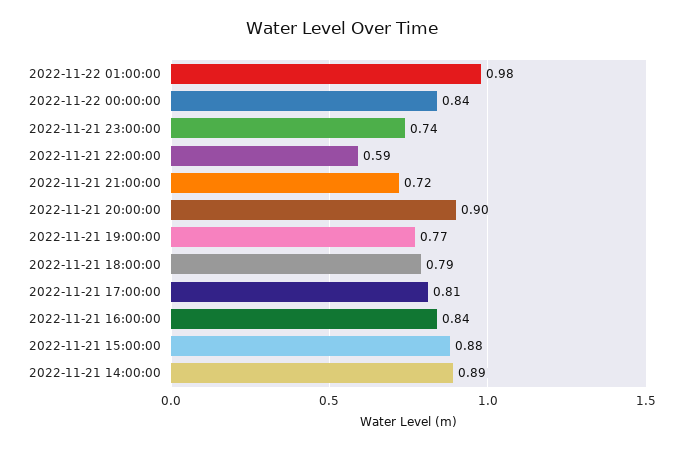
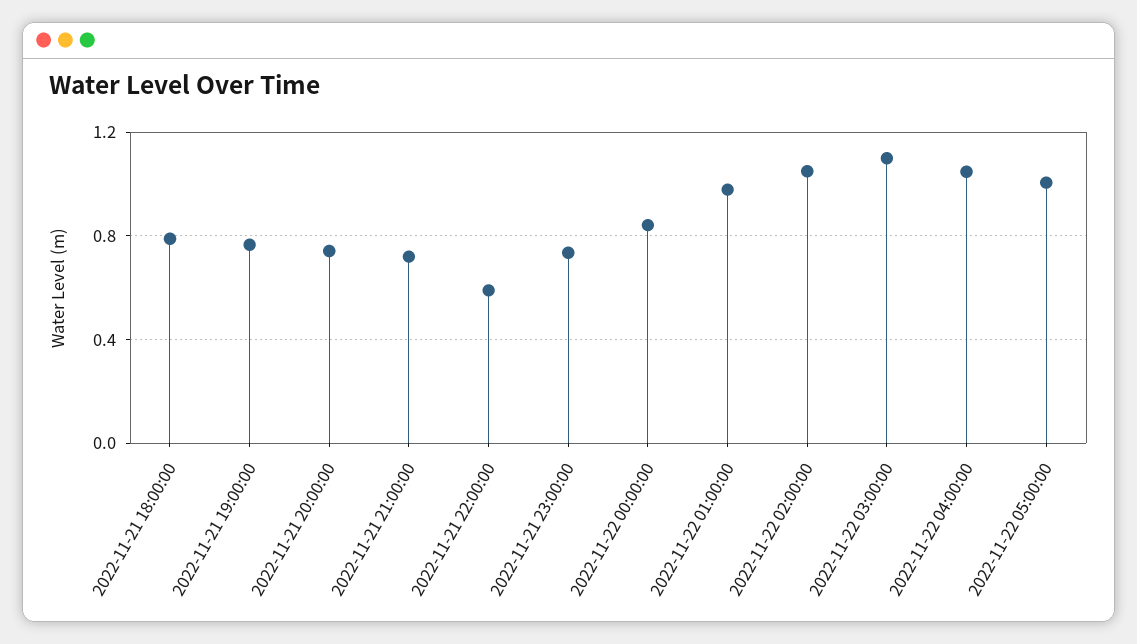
2022-11-21 20:00:00: 0.9 -> 0.75
2022-11-21 17:00:00: 0.81 -> none
2022-11-21 16:00:00: 0.84 -> none
2022-11-21 15:00:00: 0.88 -> none
2022-11-21 14:00:00: 0.89 -> none
2022-11-22 02:00:00: none -> 1.05
2022-11-22 03:00:00: none -> 1.1
2022-11-22 04:00:00: none -> 1.05
2022-11-22 05:00:00: none -> 1

